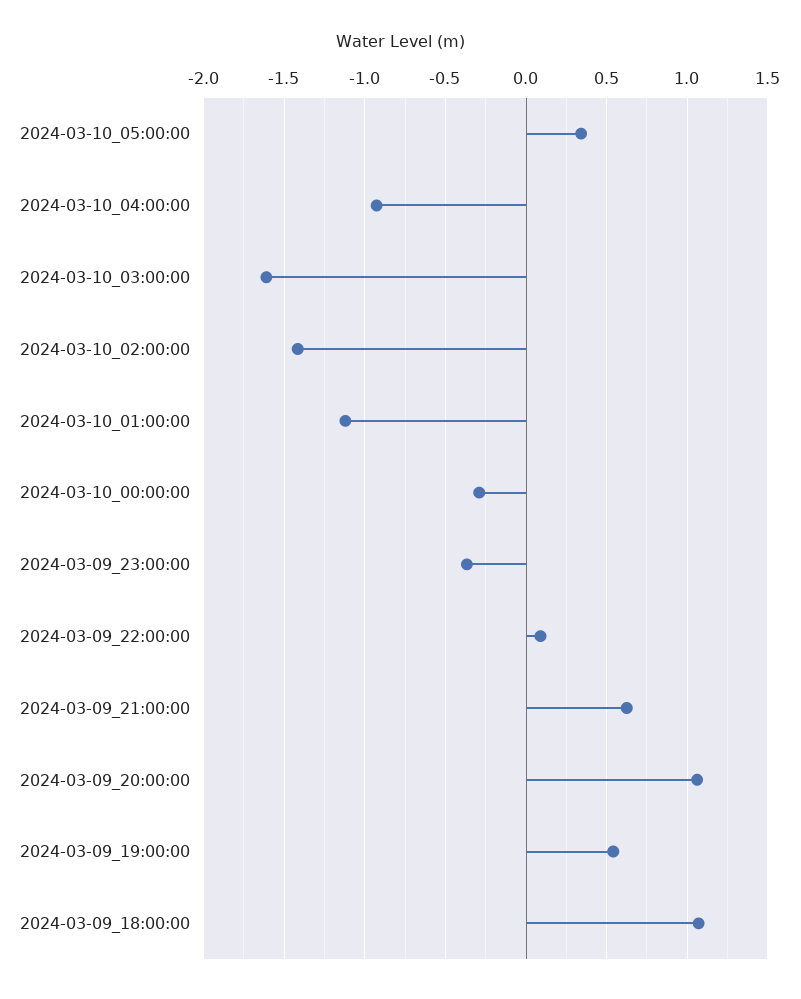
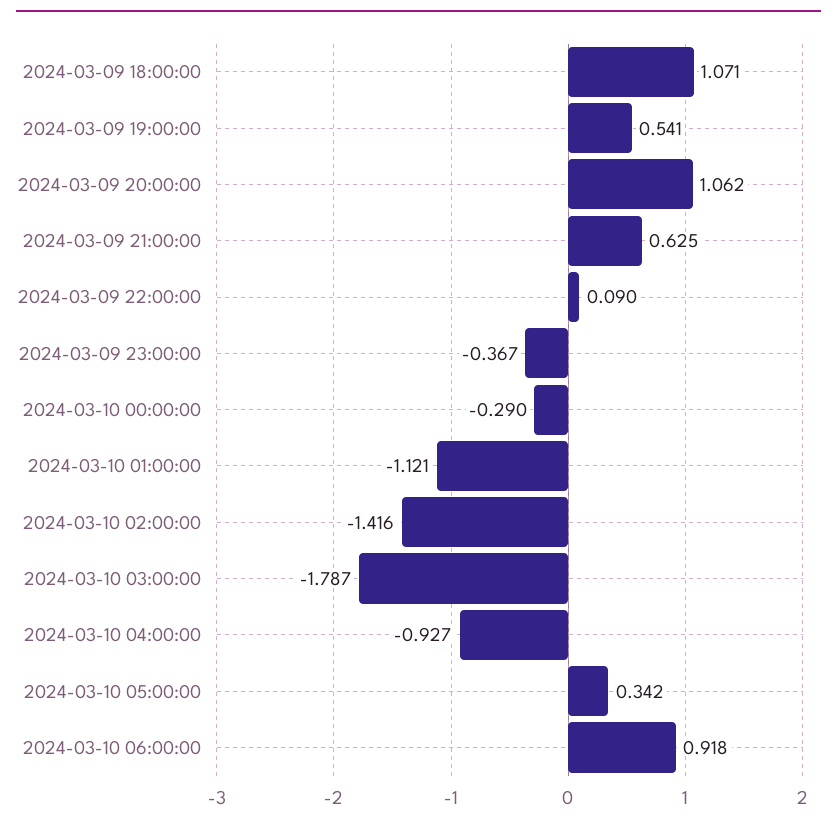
2024-03-10_03:00:00: -1.6 -> -1.787
2024-03-10 06:00:00: none -> 0.918

